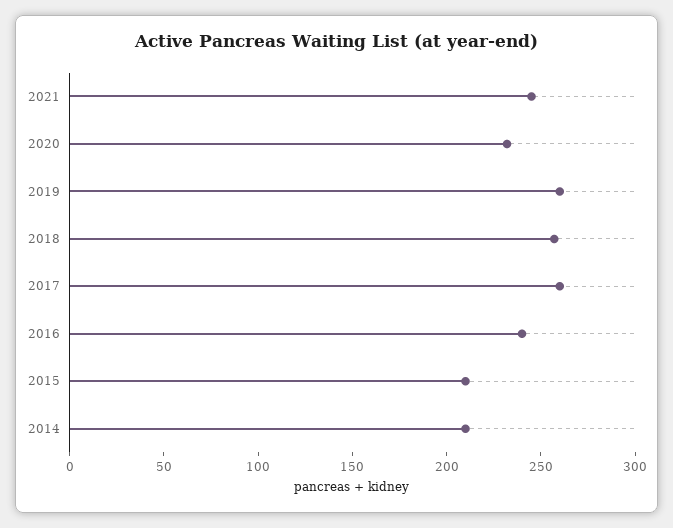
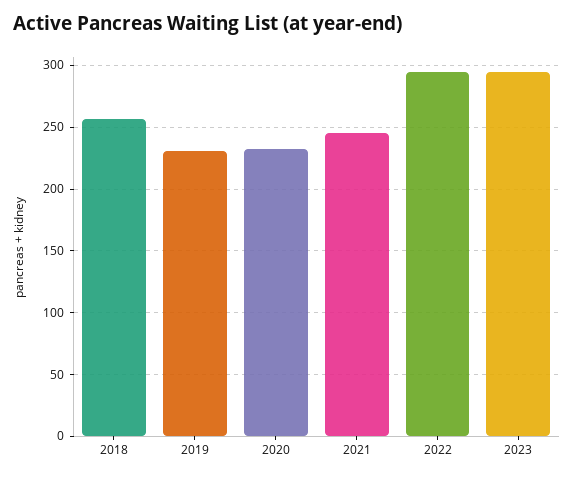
2019: 260 -> 230
2017: 260 -> none
2016: 240 -> none
2015: 210 -> none
2014: 210 -> none
2022: none -> 295
2023: none -> 295

